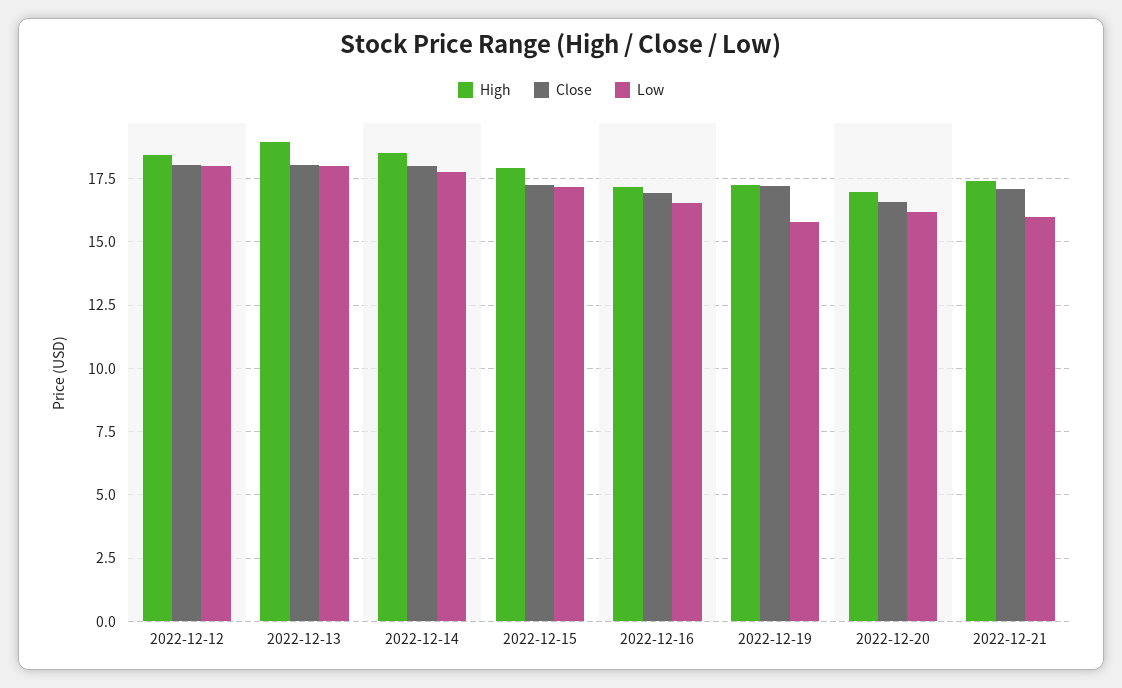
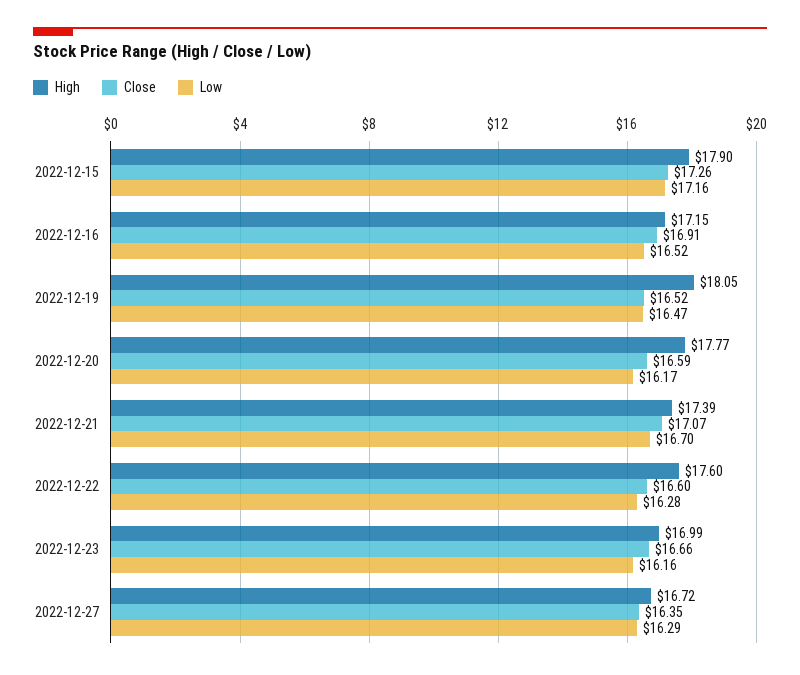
High, 2022-12-12: 18.5 -> none
Close, 2022-12-12: 18 -> none
Low, 2022-12-12: 18 -> none
High, 2022-12-13: 19 -> none
Close, 2022-12-13: 18 -> none
Low, 2022-12-13: 18 -> none
High, 2022-12-14: 18.5 -> none
Close, 2022-12-14: 18 -> none
Low, 2022-12-14: 17.75 -> none
High, 2022-12-19: 17.25 -> 18.05
Close, 2022-12-19: 17.25 -> 16.52
Low, 2022-12-19: 15.75 -> 16.47
High, 2022-12-20: 17 -> 17.77
Low, 2022-12-21: 16 -> 16.7
High, 2022-12-22: none -> 17.6
Close, 2022-12-22: none -> 16.6
Low, 2022-12-22: none -> 16.28
High, 2022-12-23: none -> 16.99
Close, 2022-12-23: none -> 16.66
Low, 2022-12-23: none -> 16.16
High, 2022-12-27: none -> 16.72
Close, 2022-12-27: none -> 16.35
Low, 2022-12-27: none -> 16.29

